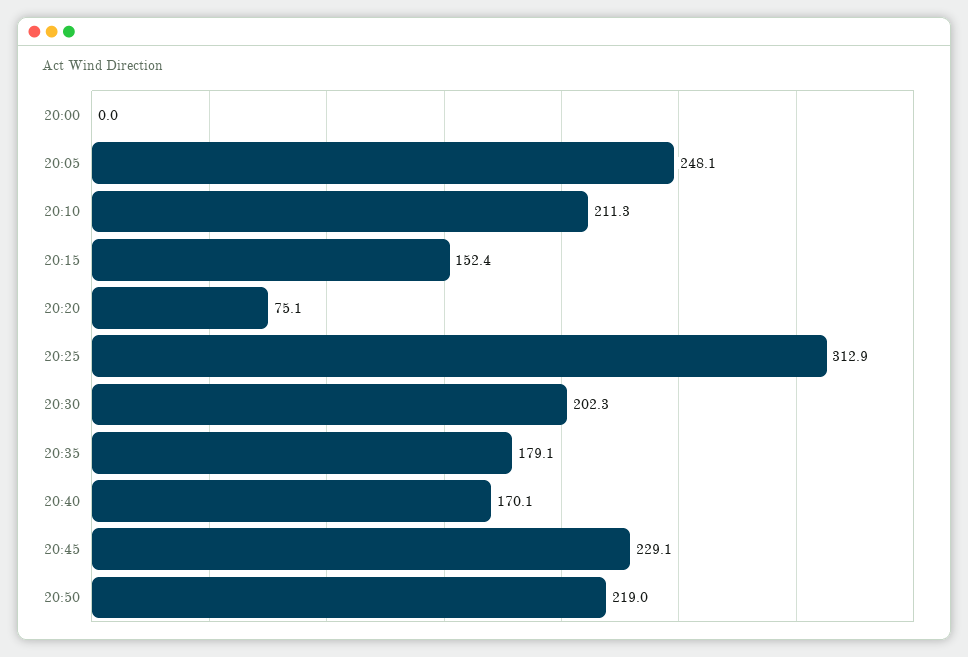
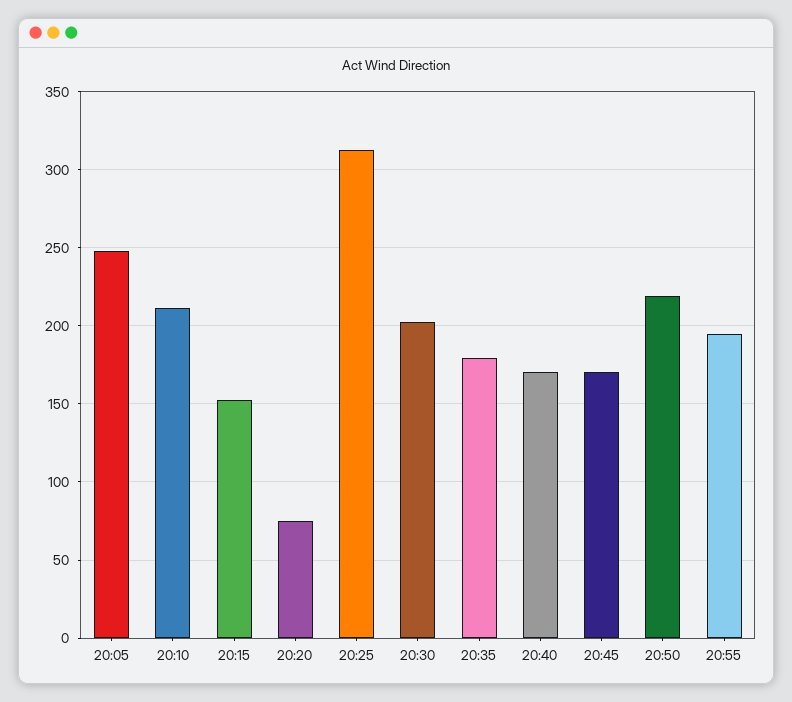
20:00: 0 -> none
20:45: 229.1 -> 170
20:55: none -> 195

